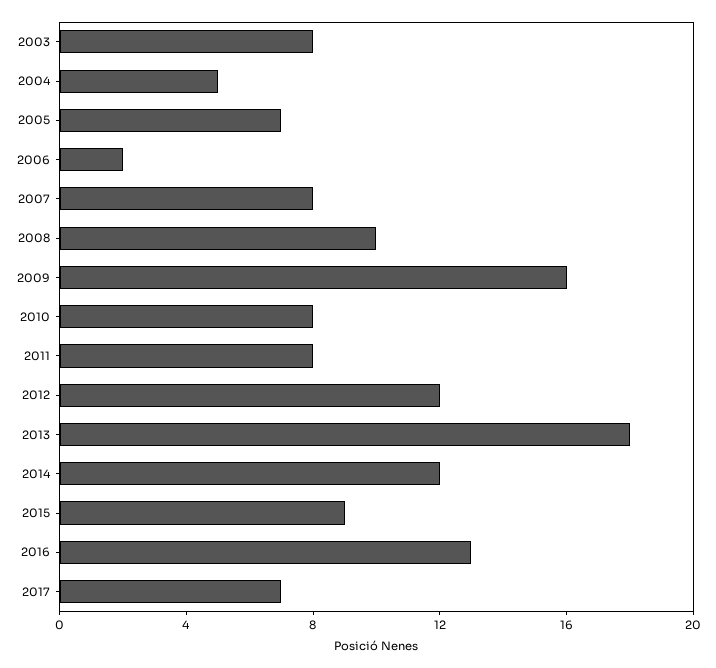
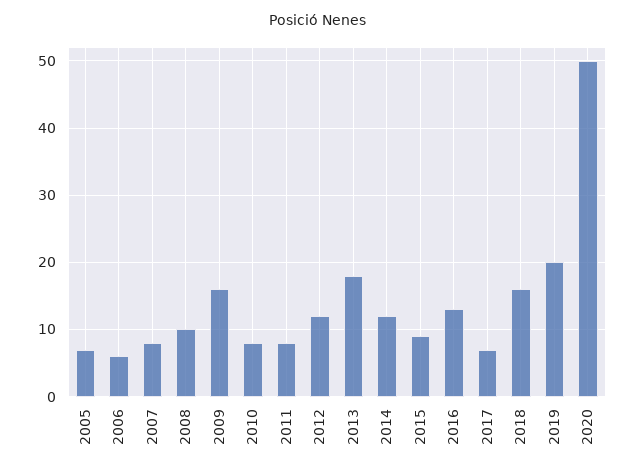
2003: 8 -> none
2004: 5 -> none
2006: 2 -> 6
2018: none -> 16
2019: none -> 20
2020: none -> 50

